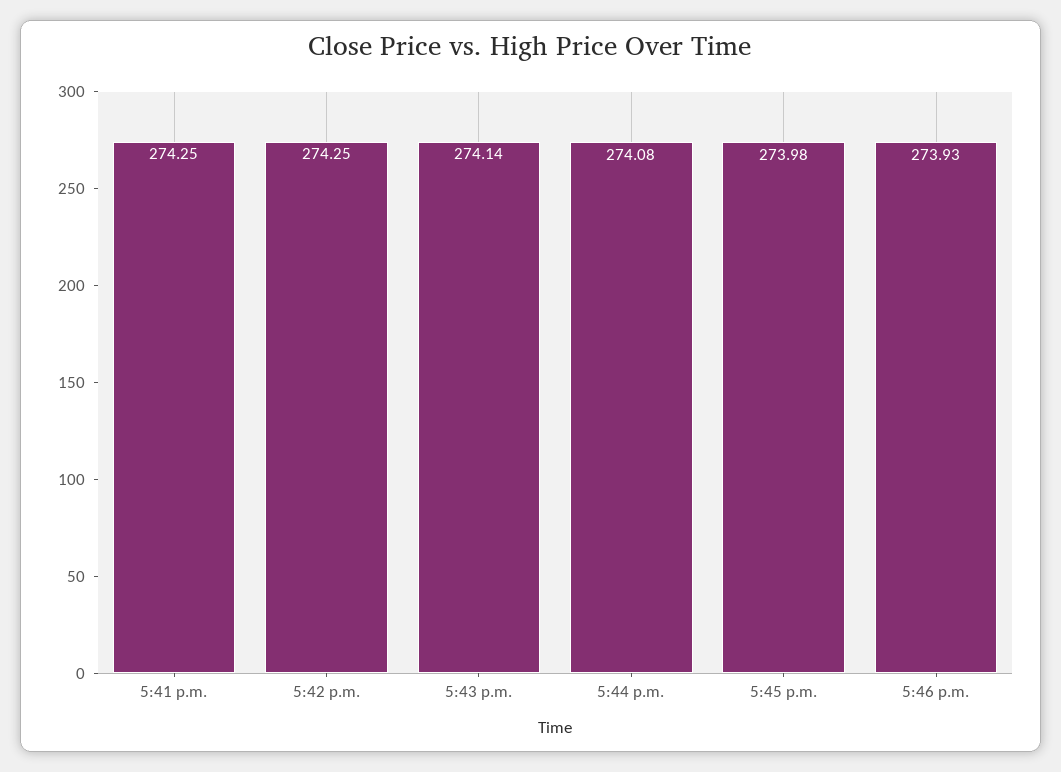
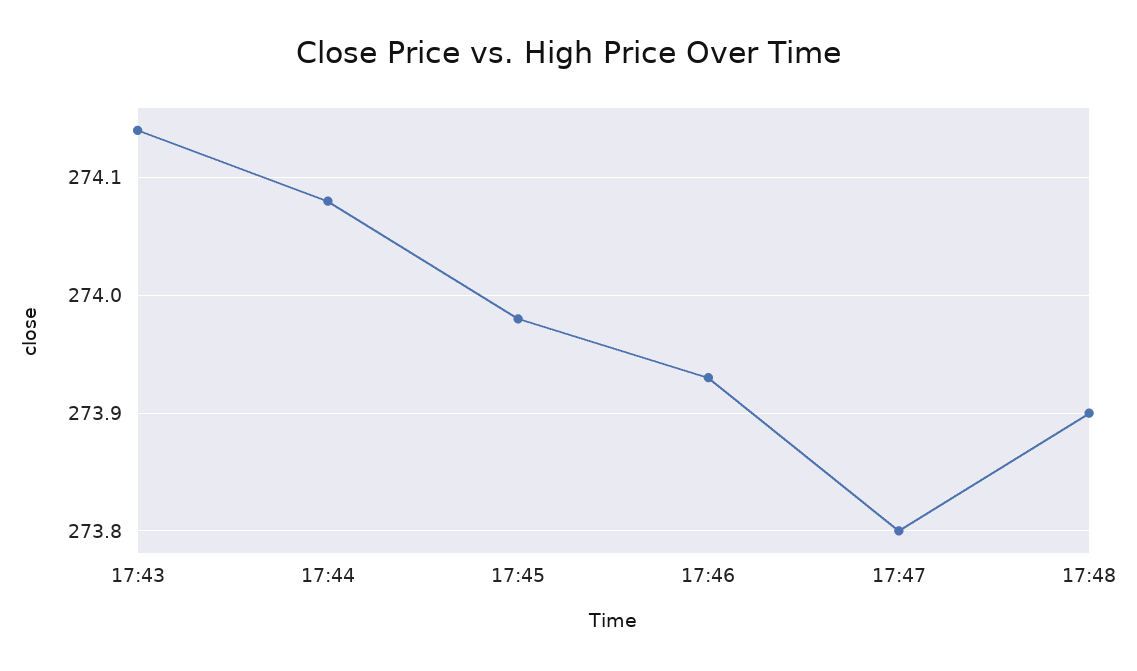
5:41 p.m.: 274.25 -> none
5:42 p.m.: 274.25 -> none
17:47: none -> 273.8
17:48: none -> 273.9

